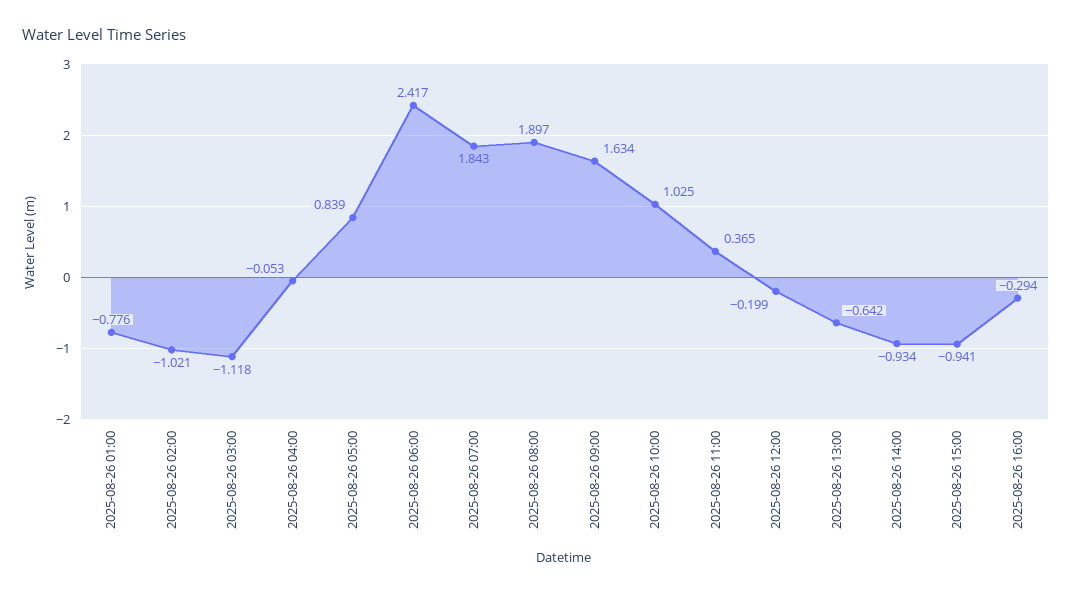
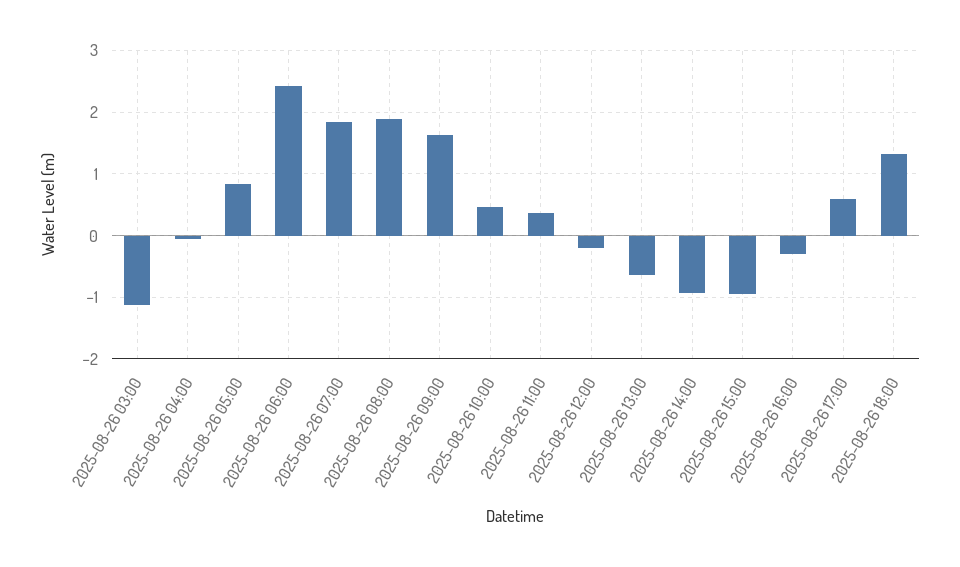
2025-08-26 01:00: -0.776 -> none
2025-08-26 02:00: -1.021 -> none
2025-08-26 10:00: 1.025 -> 0.5
2025-08-26 17:00: none -> 0.6
2025-08-26 18:00: none -> 1.3

